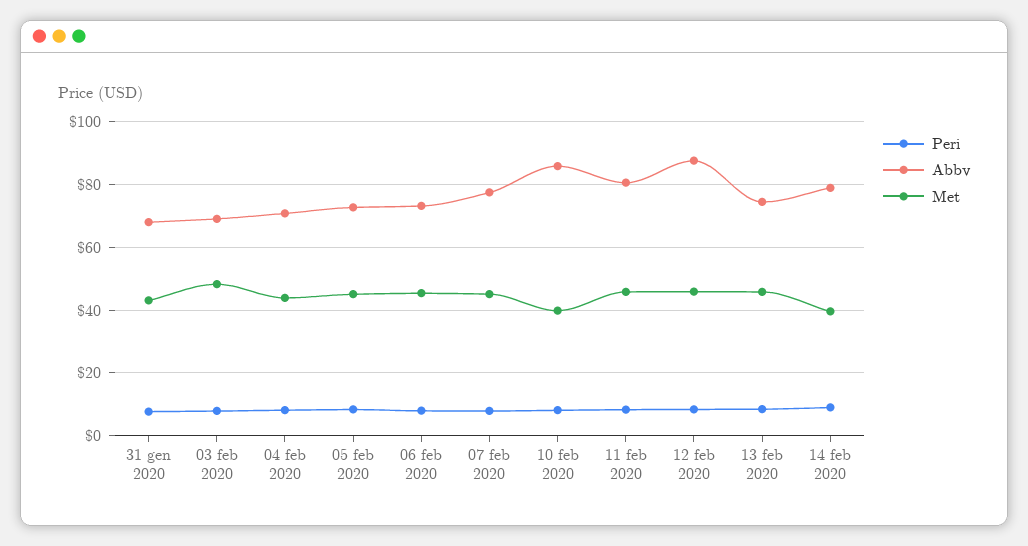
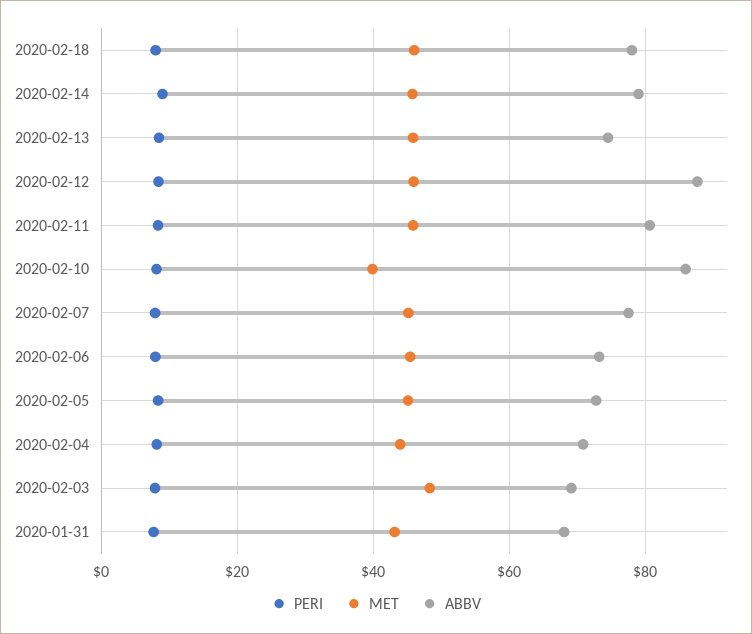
Met, 14 feb 2020: 40 -> 46
Peri, 2020-02-18: none -> 8
Met, 2020-02-18: none -> 46
Abbv, 2020-02-18: none -> 78

